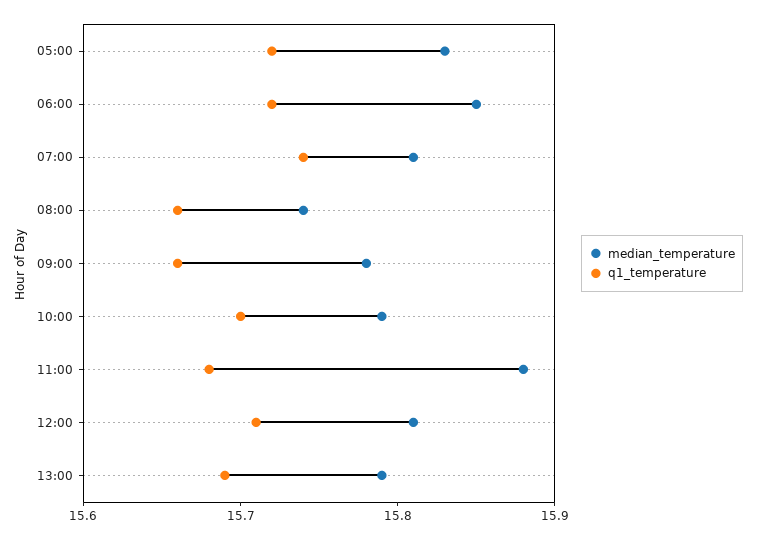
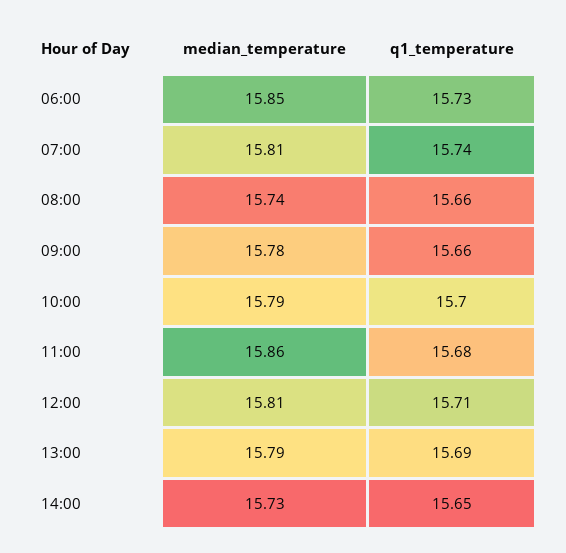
median_temperature, 05:00: 15.83 -> none
q1_temperature, 05:00: 15.72 -> none
q1_temperature, 06:00: 15.72 -> 15.73
median_temperature, 11:00: 15.88 -> 15.86
median_temperature, 14:00: none -> 15.73
q1_temperature, 14:00: none -> 15.65

